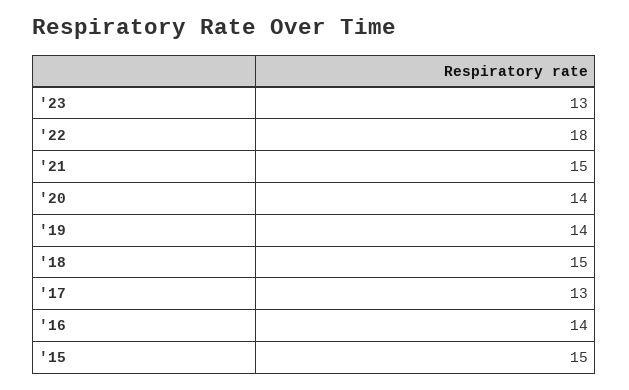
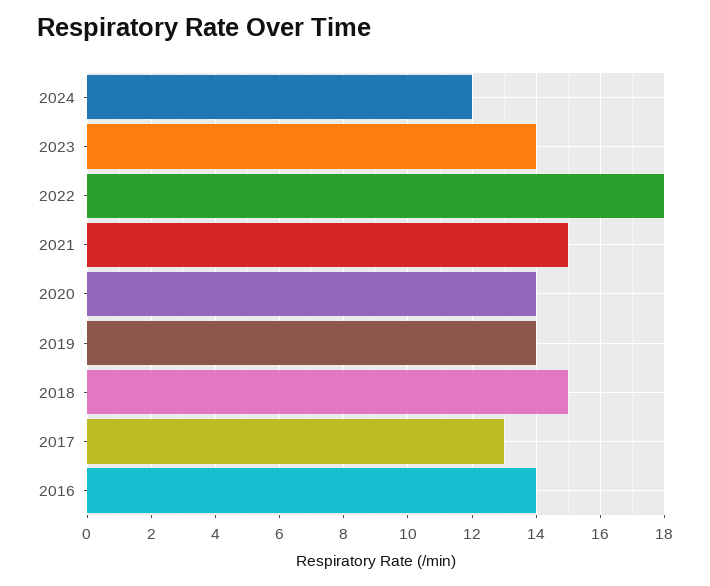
'23: 13 -> 14
'15: 15 -> none
2024: none -> 12

